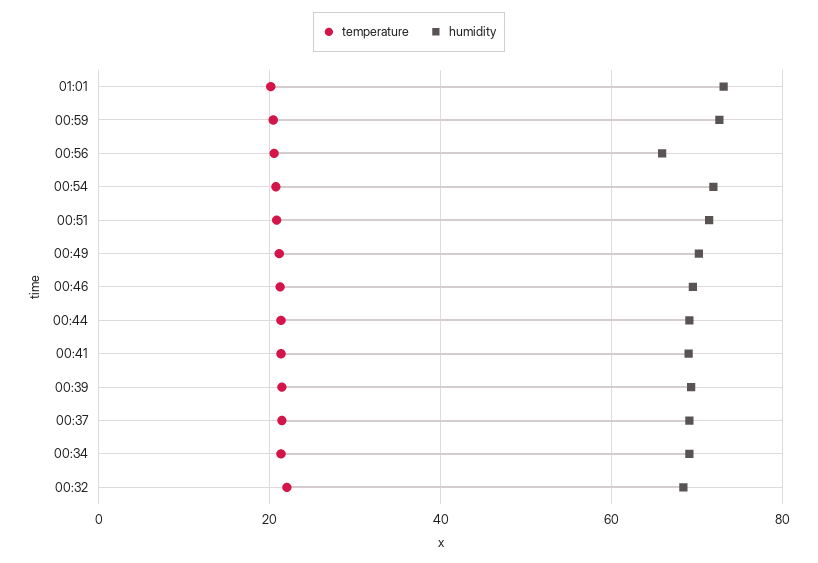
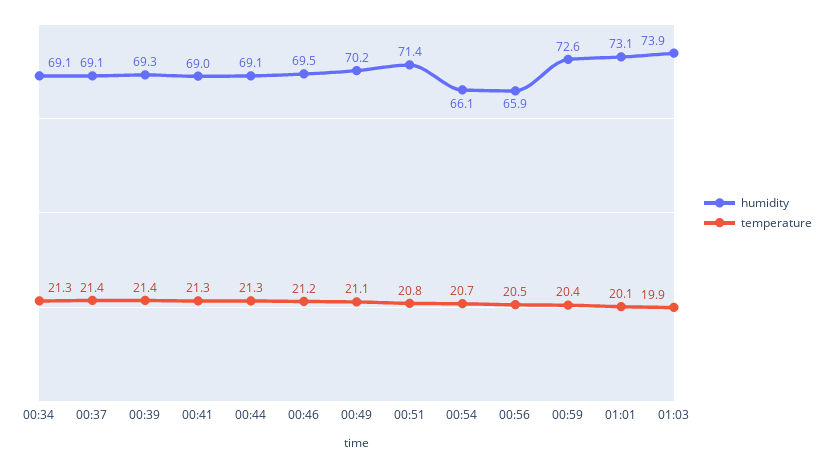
humidity, 00:54: 72 -> 66.1
temperature, 00:32: 22 -> none
humidity, 00:32: 68 -> none
humidity, 01:03: none -> 73.9
temperature, 01:03: none -> 19.9

